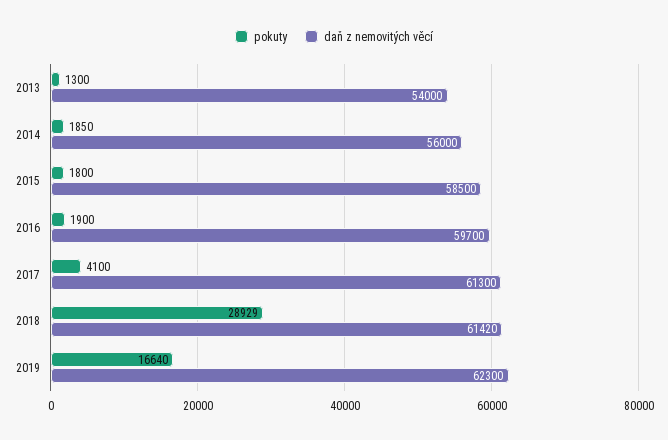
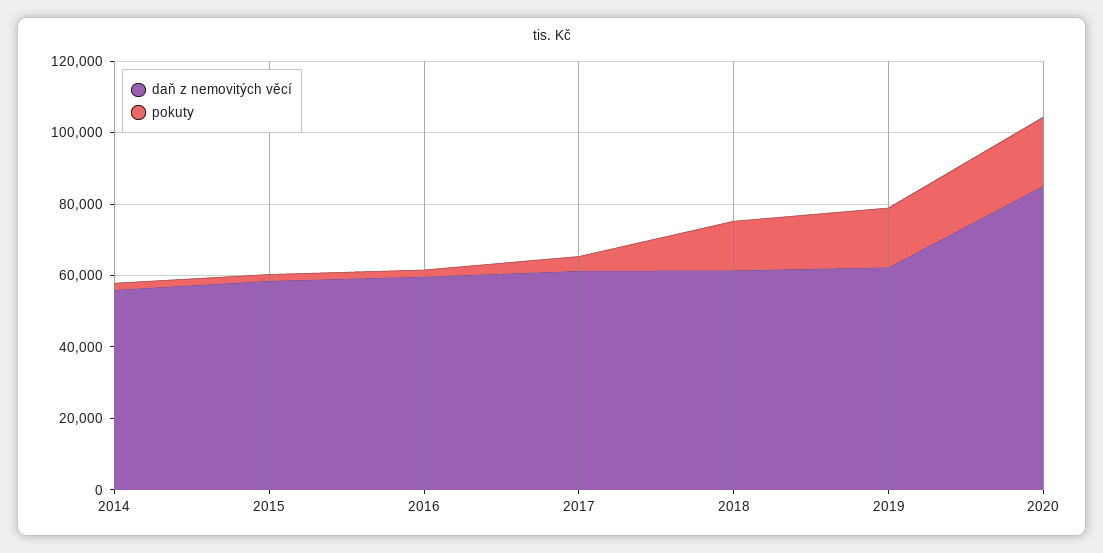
pokuty, 2013: 1300 -> none
daň z nemovitých věcí, 2013: 54000 -> none
pokuty, 2018: 28929 -> 15000
daň z nemovitých věcí, 2020: none -> 85000
pokuty, 2020: none -> 20000

